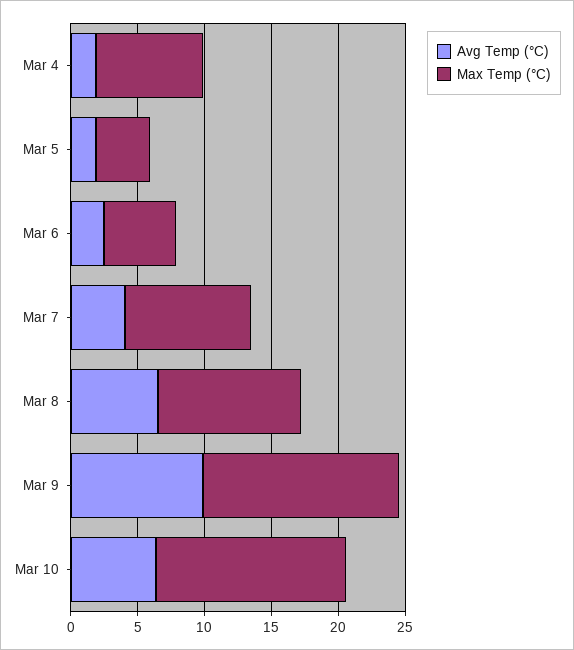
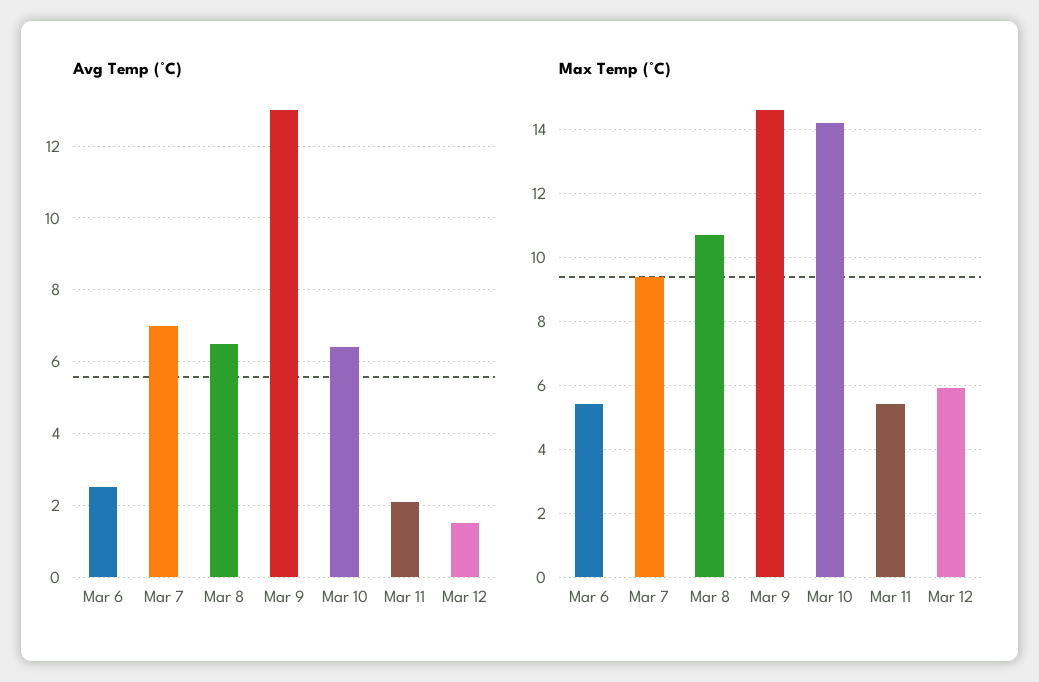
Avg Temp (°C), Mar 4: 2 -> none
Max Temp (°C), Mar 4: 8 -> none
Avg Temp (°C), Mar 5: 2 -> none
Max Temp (°C), Mar 5: 4 -> none
Avg Temp (°C), Mar 7: 4 -> 7
Avg Temp (°C), Mar 9: 10 -> 13
Avg Temp (°C), Mar 11: none -> 2
Avg Temp (°C), Mar 12: none -> 1.5
Max Temp (°C), Mar 11: none -> 5.5
Max Temp (°C), Mar 12: none -> 6

